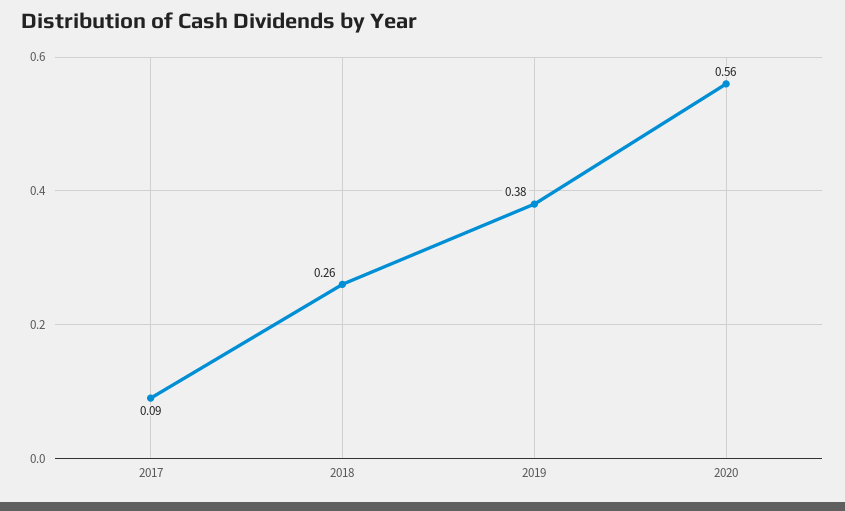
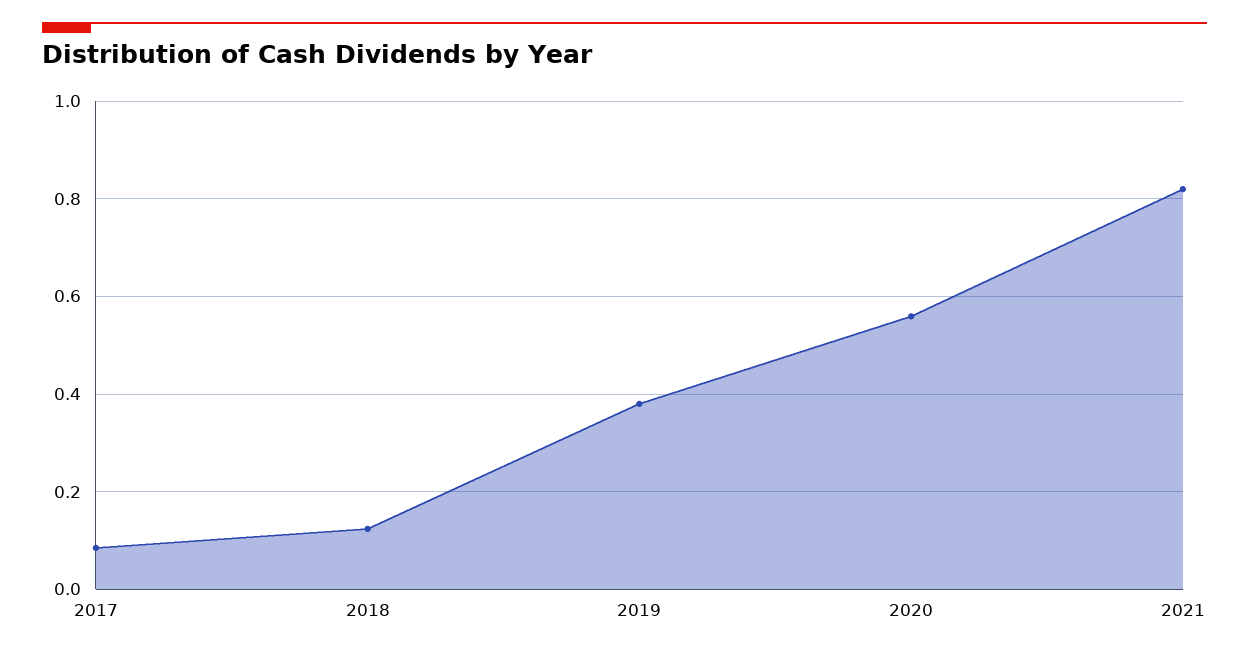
2018: 0.26 -> 0.12
2021: none -> 0.82

